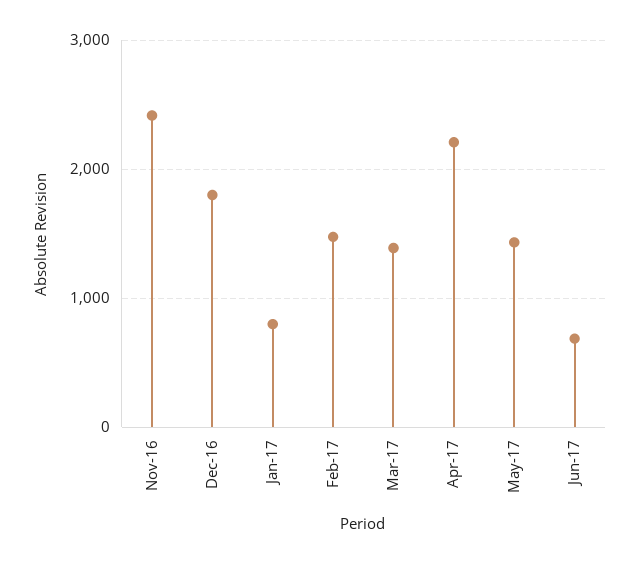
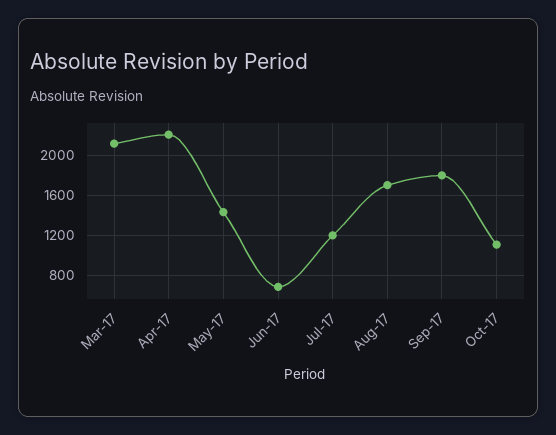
Nov-16: 2400 -> none
Dec-16: 1800 -> none
Jan-17: 800 -> none
Feb-17: 1500 -> none
Mar-17: 1400 -> 2100
Jul-17: none -> 1200
Aug-17: none -> 1700
Sep-17: none -> 1800
Oct-17: none -> 1100

